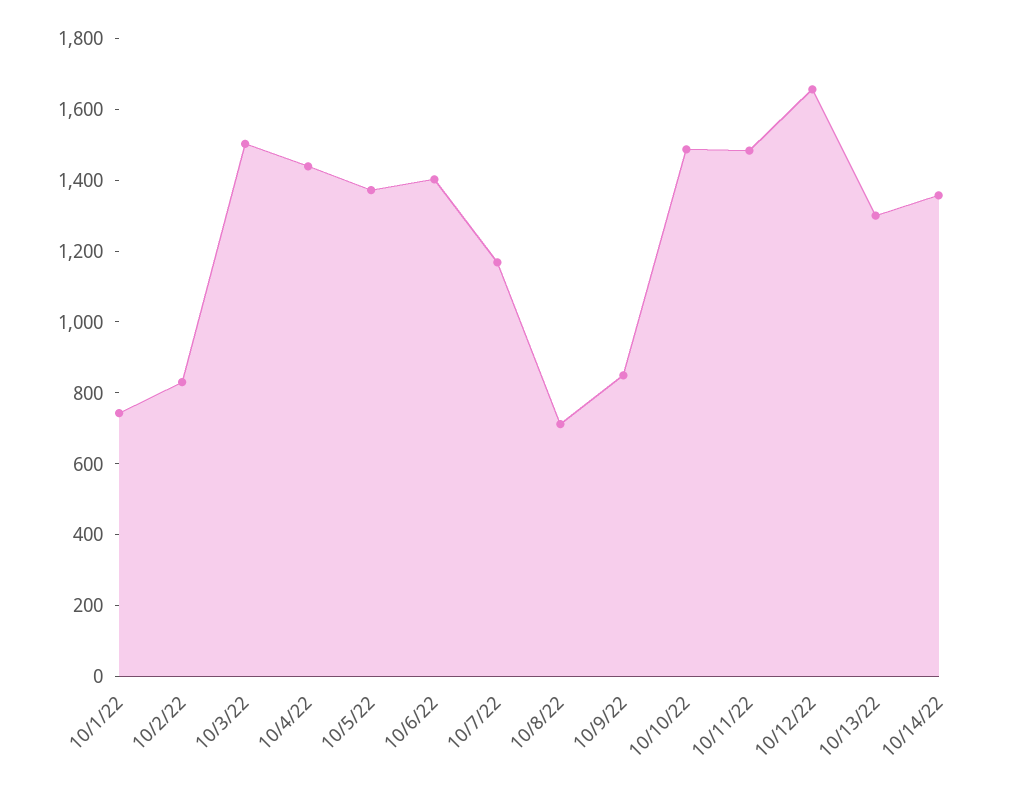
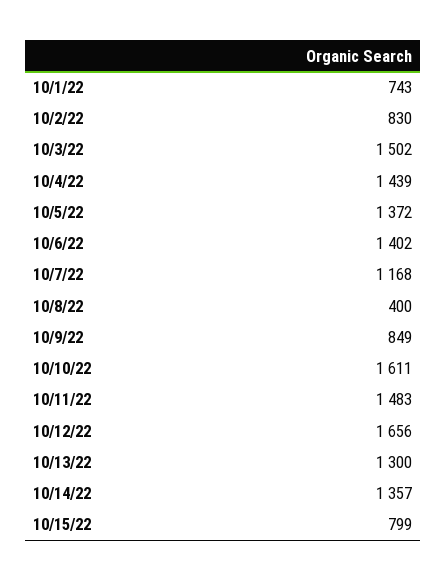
10/8/22: 700 -> 400
10/10/22: 1500 -> 1611
10/15/22: none -> 799

